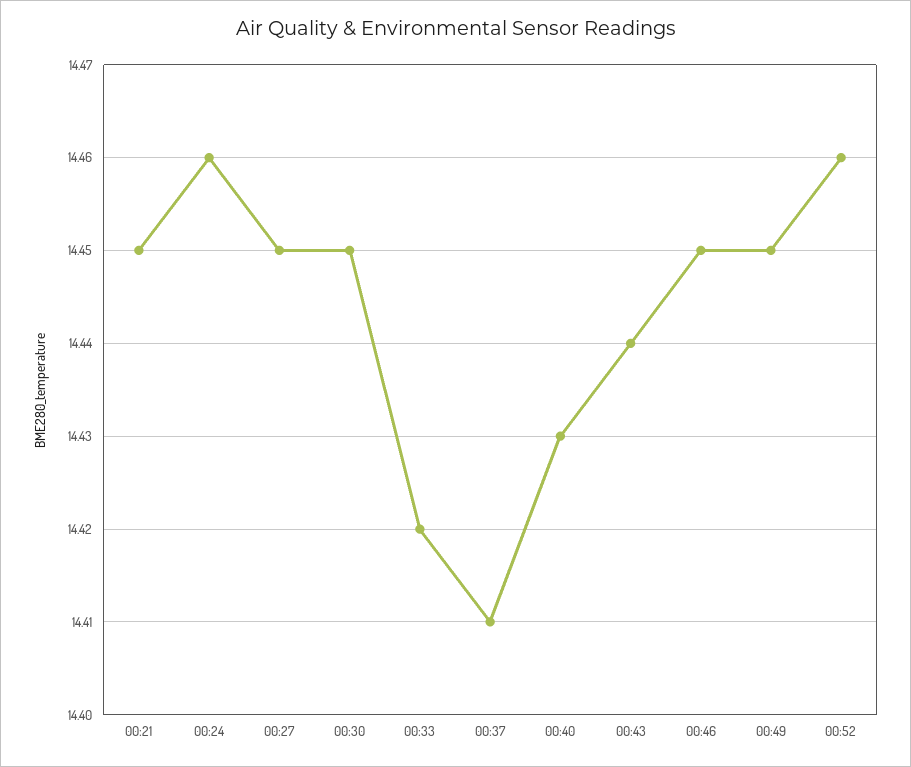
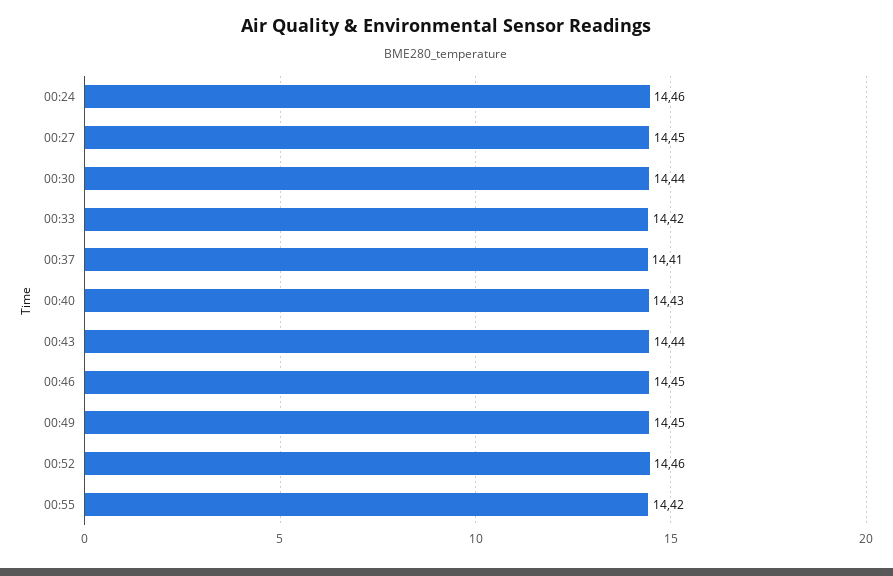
00:21: 14.45 -> none
00:30: 14.45 -> 14.44
00:55: none -> 14.42

